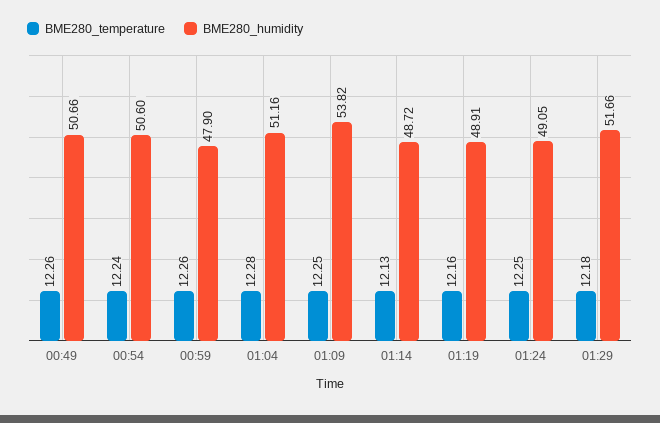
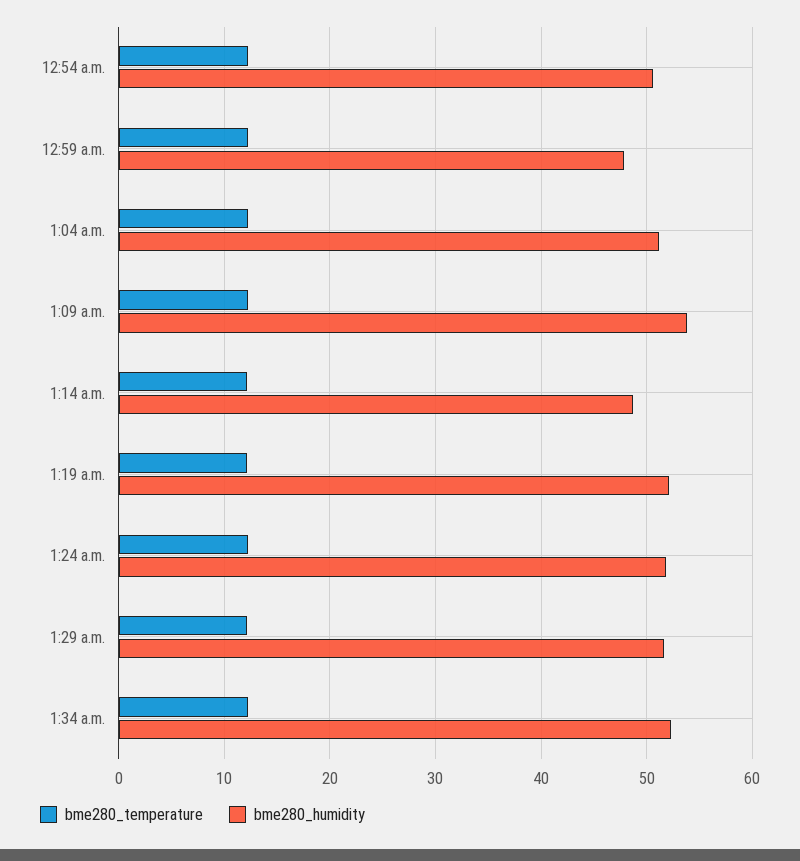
BME280_temperature, 00:49: 12.26 -> none
BME280_humidity, 00:49: 50.66 -> none
BME280_humidity, 01:19: 48.91 -> 52
BME280_humidity, 01:24: 49.05 -> 52
BME280_temperature, 1:34 a.m.: none -> 12
BME280_humidity, 1:34 a.m.: none -> 52

